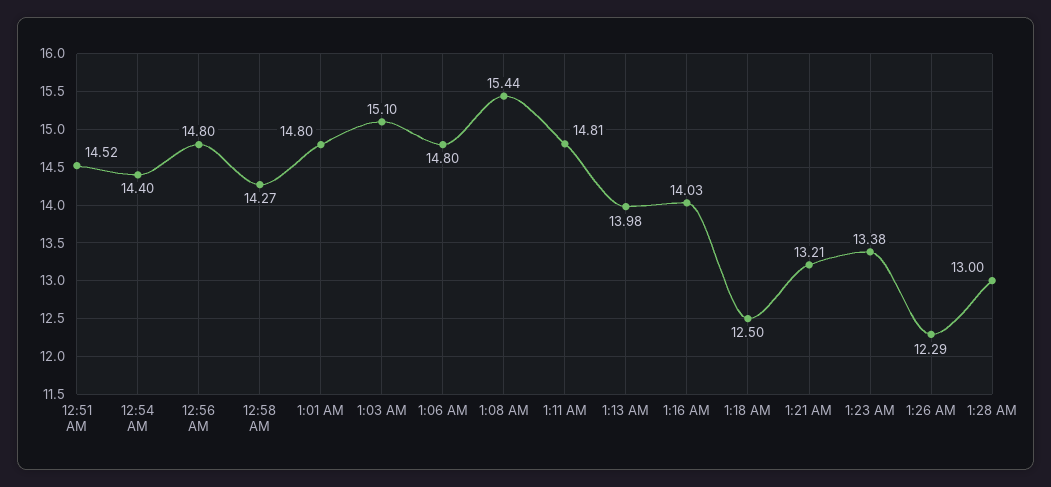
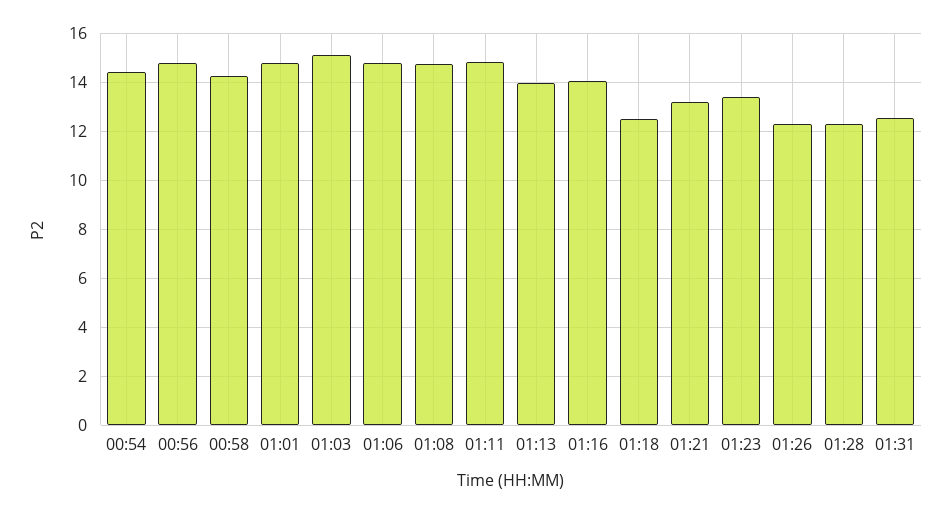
12:51 AM: 14.52 -> none
1:08 AM: 15.44 -> 14.75
1:28 AM: 13 -> 12.25
01:31: none -> 12.5

